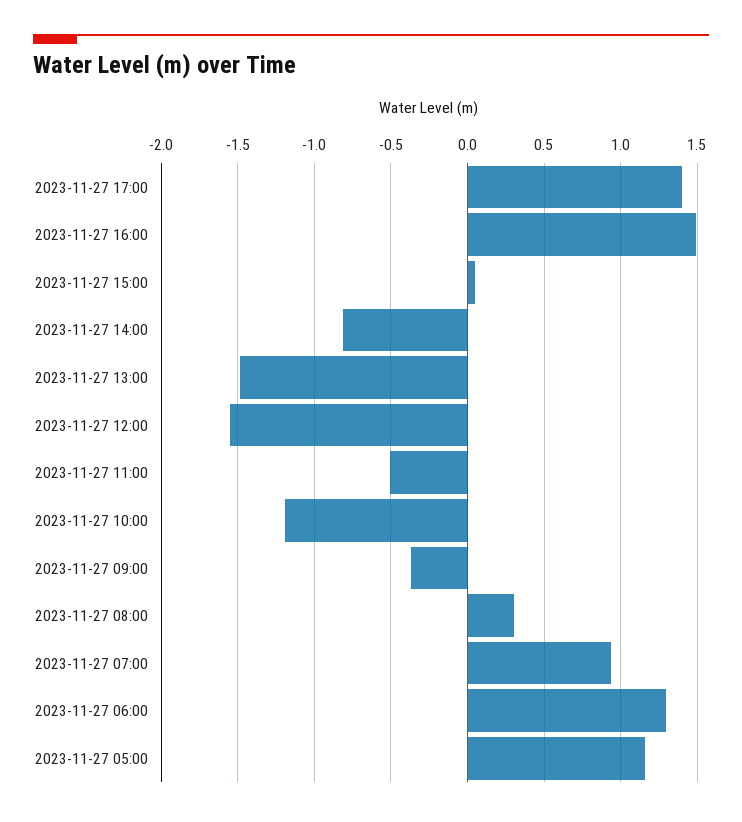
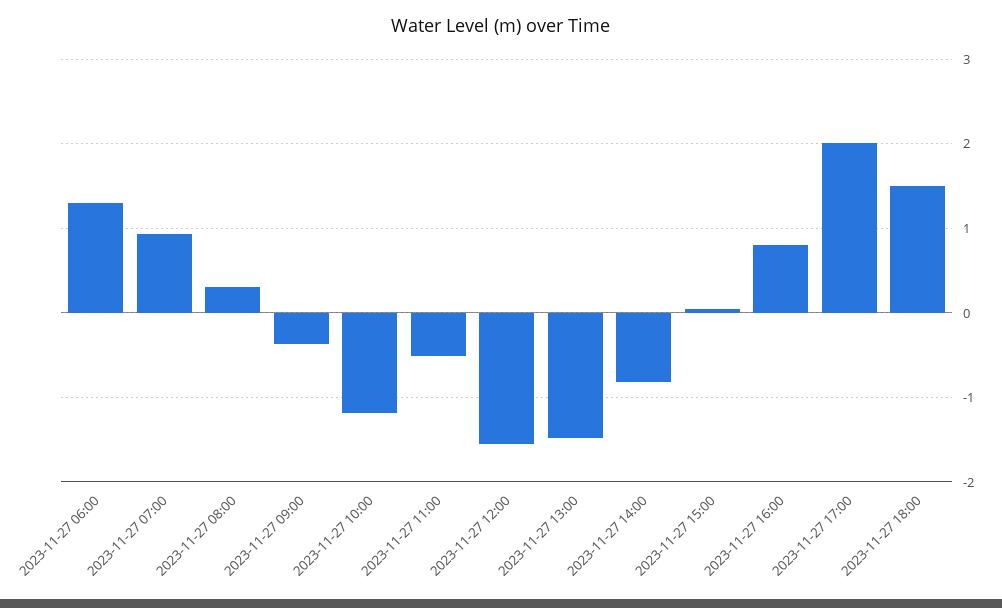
2023-11-27 17:00: 1.4 -> 2
2023-11-27 16:00: 1.5 -> 0.8
2023-11-27 05:00: 1.15 -> none
2023-11-27 18:00: none -> 1.5

